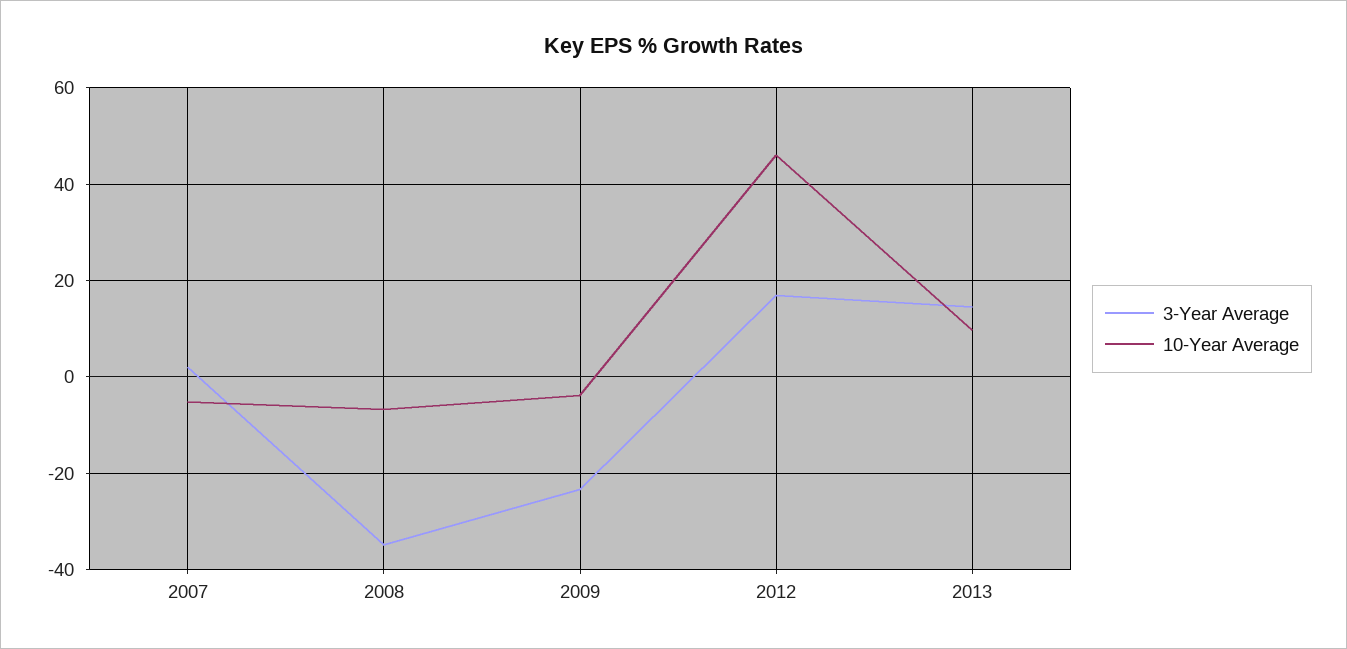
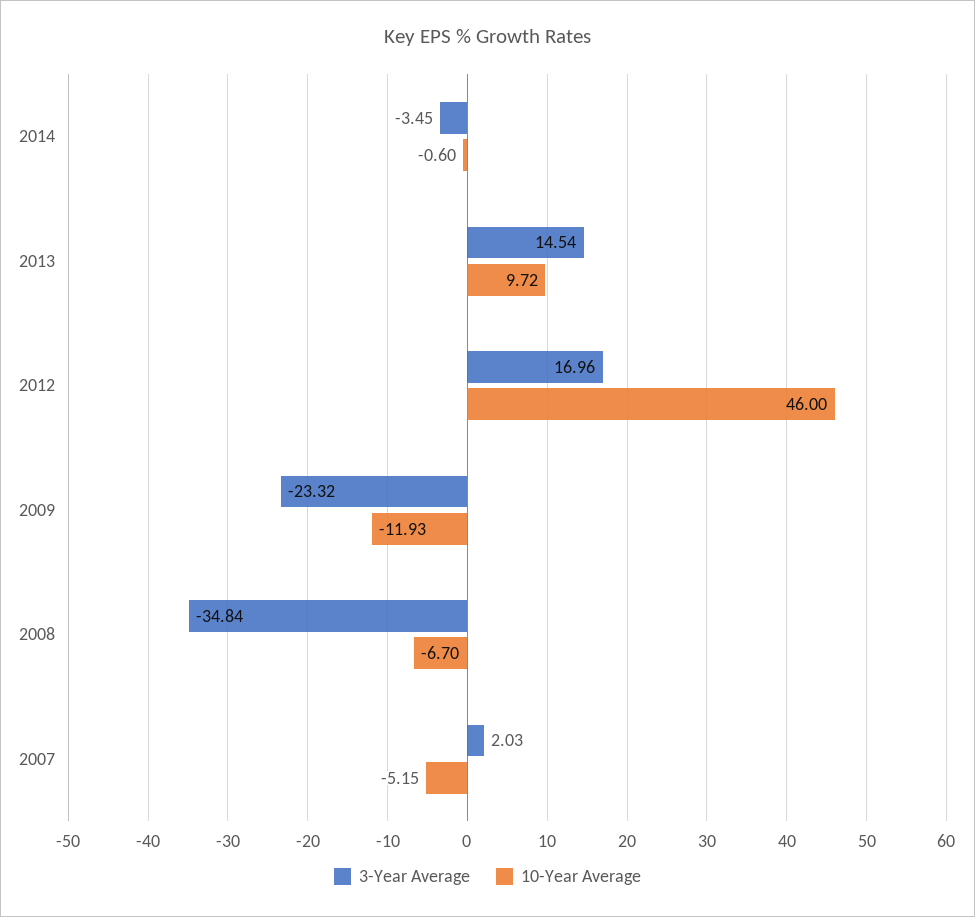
10-Year Average, 2009: -4 -> -11.93
3-Year Average, 2014: none -> -3.45
10-Year Average, 2014: none -> -0.6

